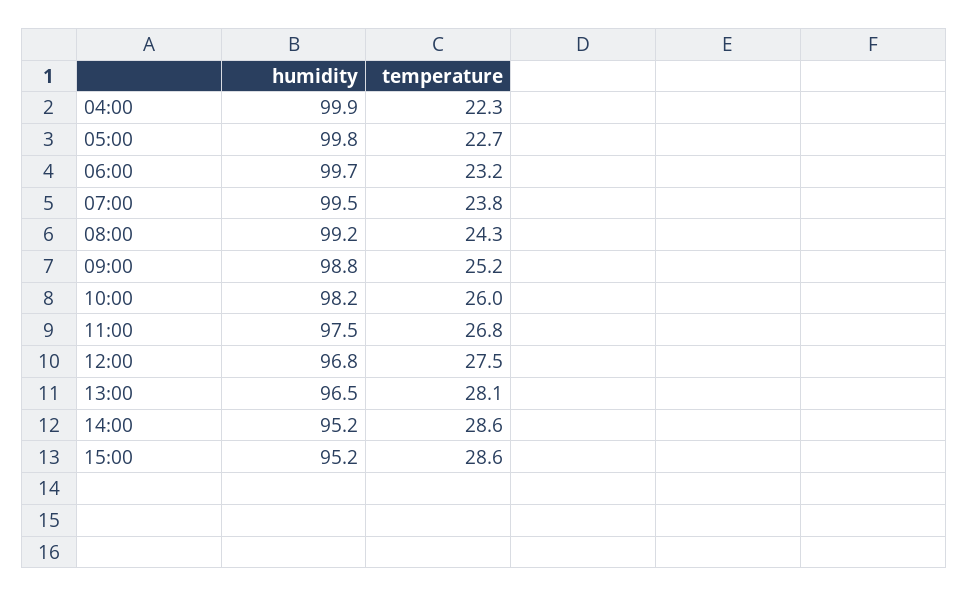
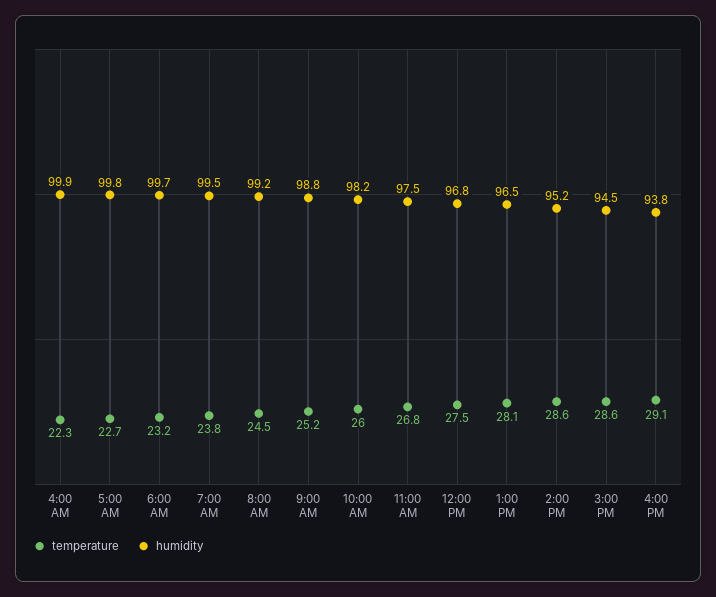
temperature, 08:00: 24.3 -> 24.5
humidity, 15:00: 95.2 -> 94.5
temperature, 4:00 PM: none -> 29.1
humidity, 4:00 PM: none -> 93.8

